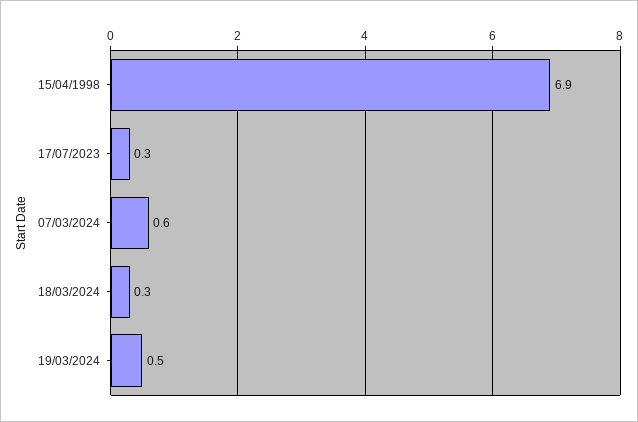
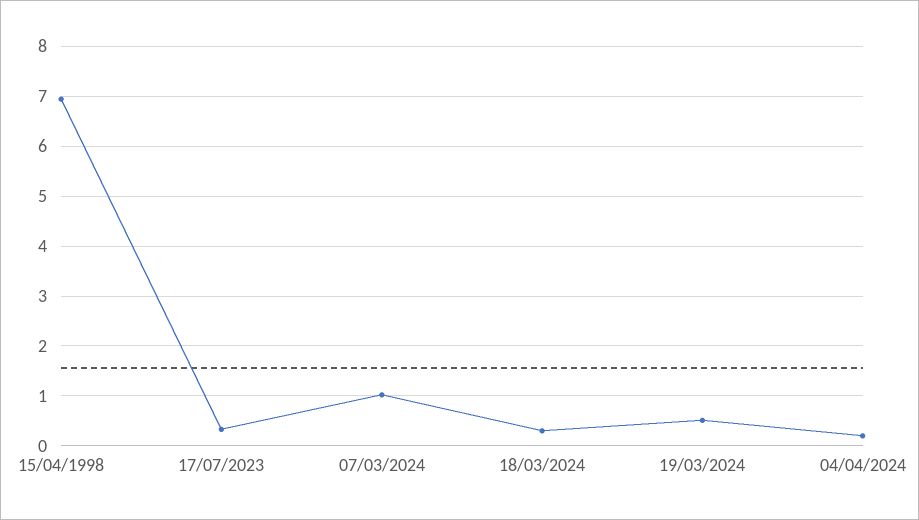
07/03/2024: 0.6 -> 1
04/04/2024: none -> 0.2

